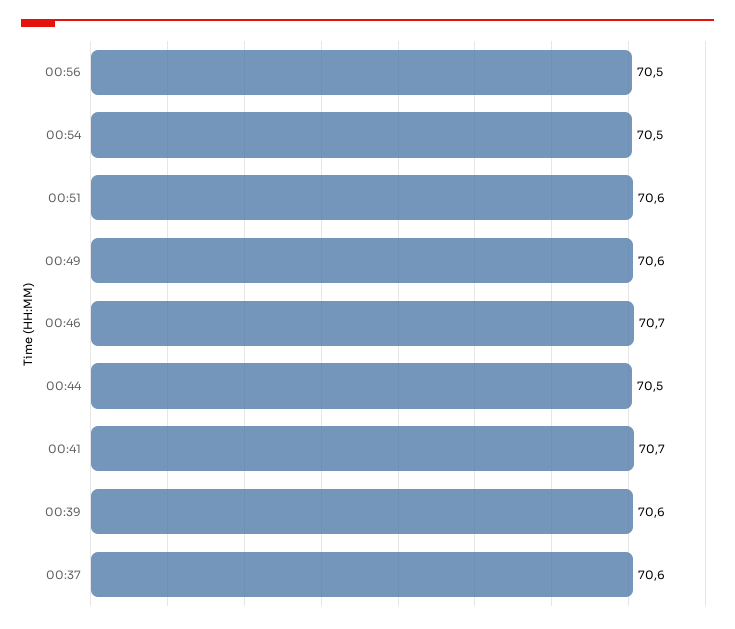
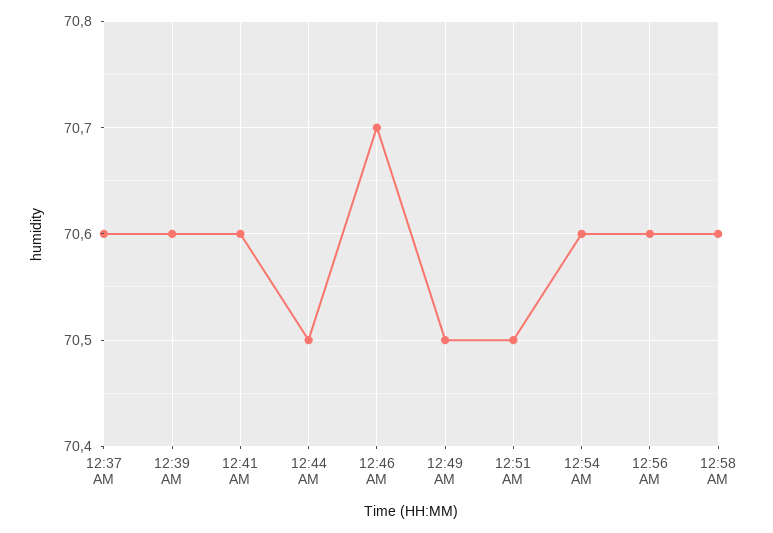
00:56: 70.5 -> 70.6
00:54: 70.5 -> 70.6
00:51: 70.6 -> 70.5
00:49: 70.6 -> 70.5
00:41: 70.7 -> 70.6
12:58 AM: none -> 70.6

